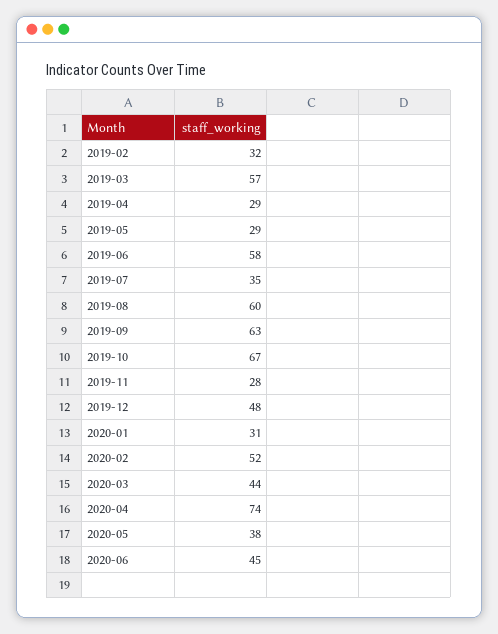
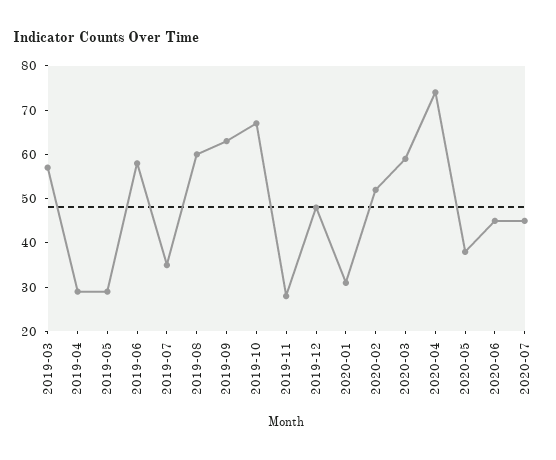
2019-02: 32 -> none
2020-03: 44 -> 60
2020-07: none -> 45

